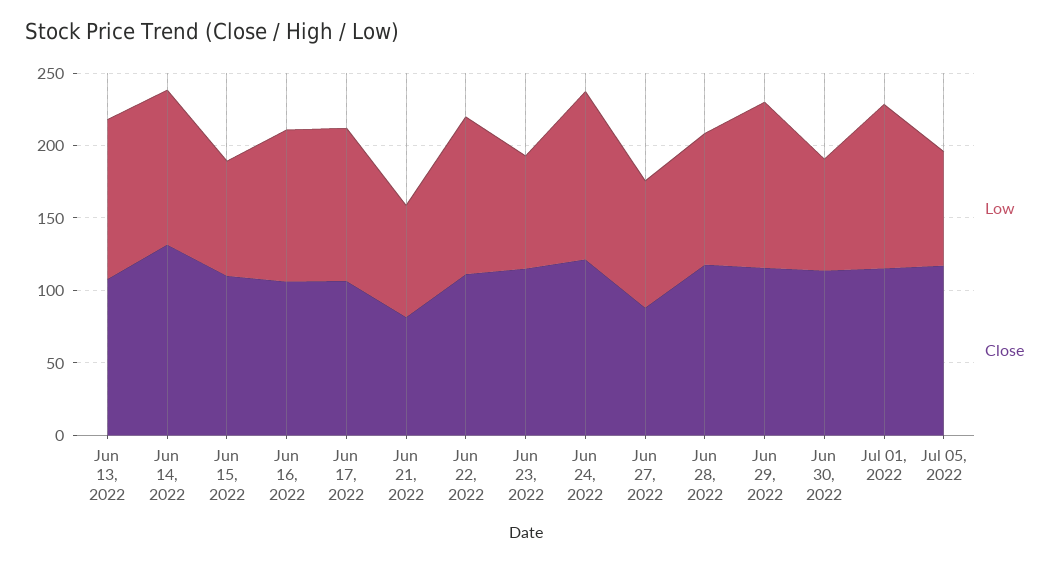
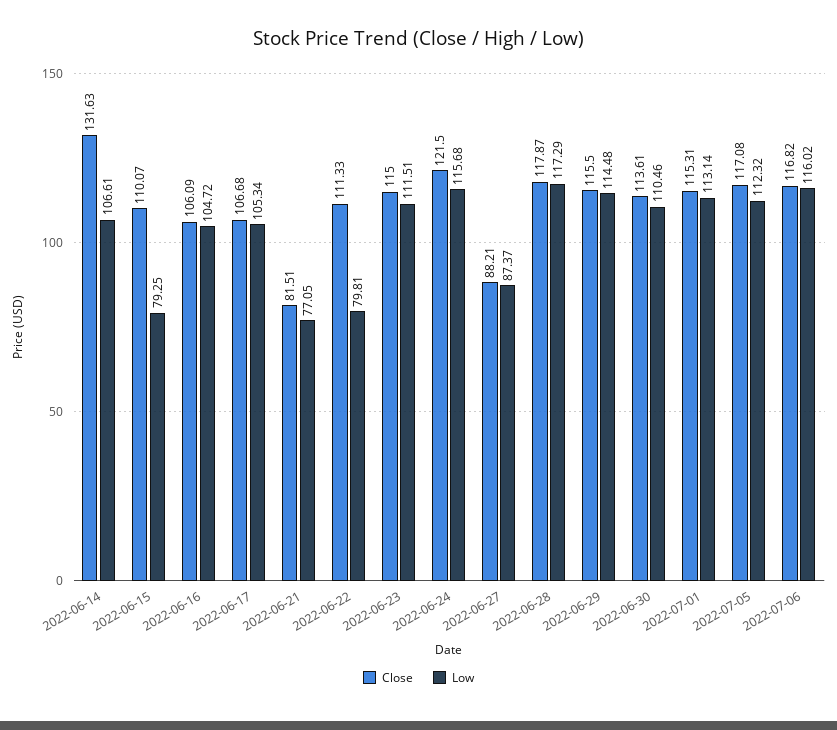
Low, Jun 13, 2022: 110 -> none
Close, Jun 13, 2022: 110 -> none
Low, Jun 22, 2022: 110 -> 79.81
Low, Jun 23, 2022: 80 -> 111.51
Low, Jun 28, 2022: 90 -> 117.29
Low, Jun 30, 2022: 80 -> 110.46
Low, Jul 05, 2022: 80 -> 112.32
Close, 2022-07-06: none -> 116.82
Low, 2022-07-06: none -> 116.02

